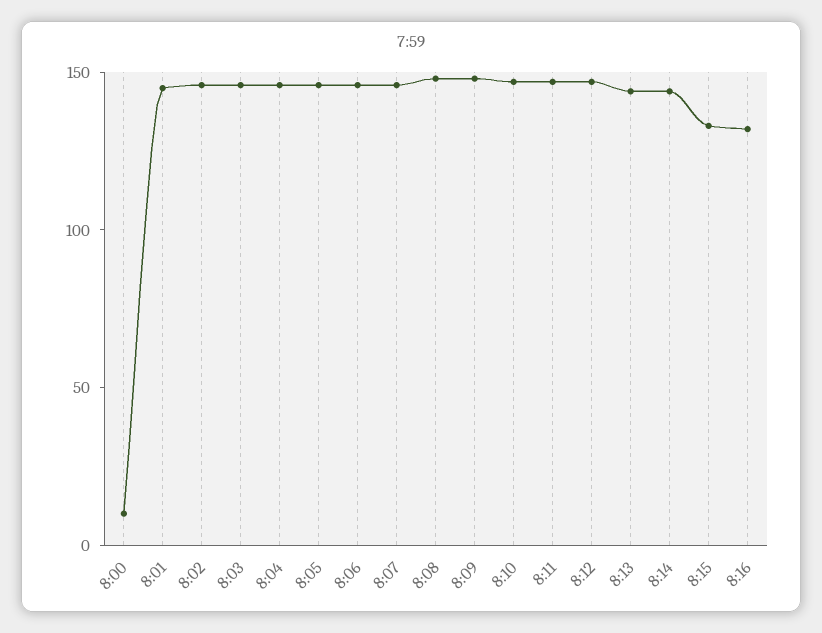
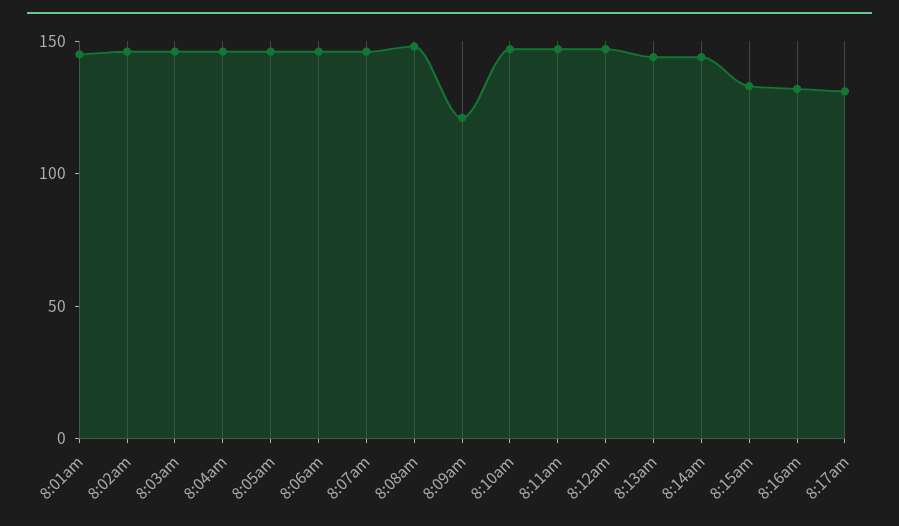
8:00: 10 -> none
8:09: 150 -> 120
8:17am: none -> 130

